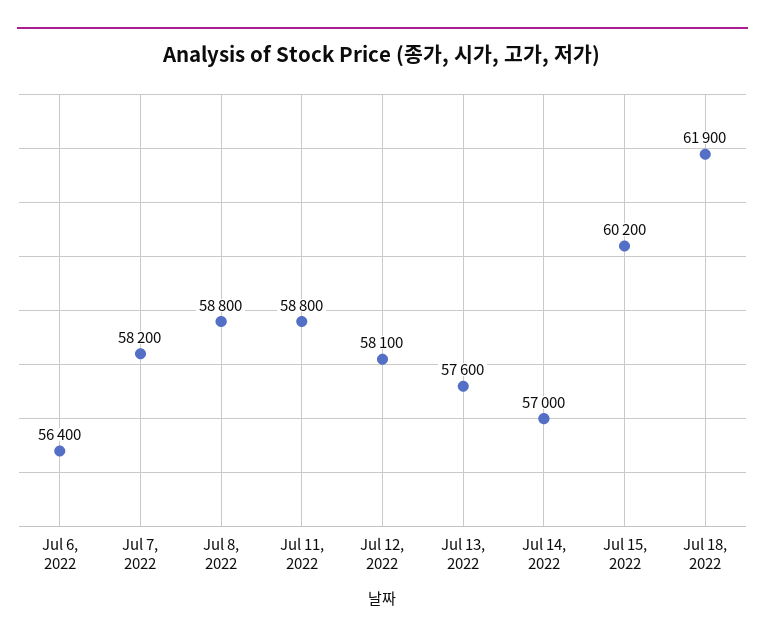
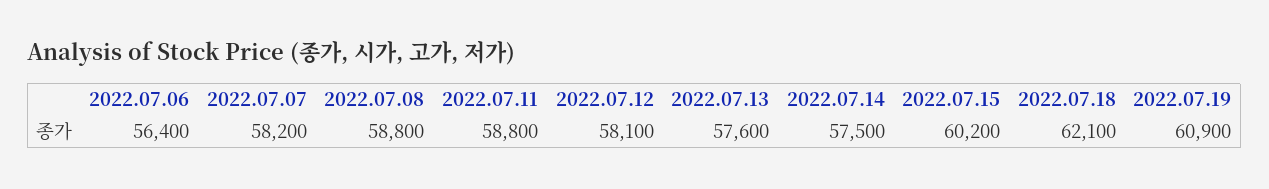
Jul 14, 2022: 57000 -> 57500
Jul 18, 2022: 61900 -> 62100
2022.07.19: none -> 60900

